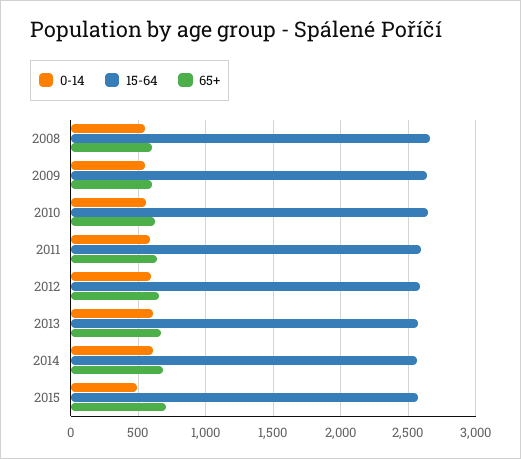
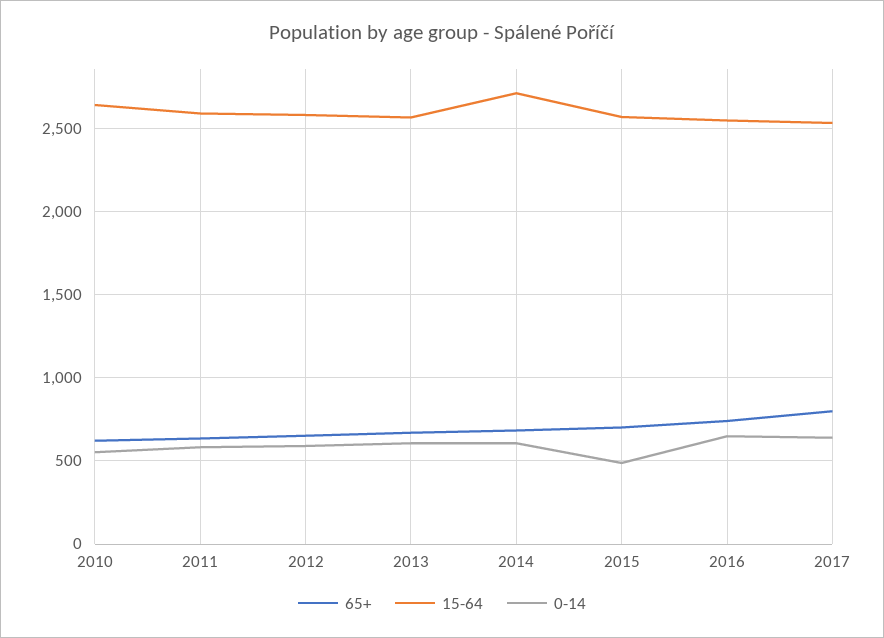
0-14, 2008: 550 -> none
15-64, 2008: 2650 -> none
65+, 2008: 600 -> none
0-14, 2009: 550 -> none
15-64, 2009: 2650 -> none
65+, 2009: 600 -> none
15-64, 2014: 2550 -> 2700
65+, 2016: none -> 750
15-64, 2016: none -> 2550
0-14, 2016: none -> 650
65+, 2017: none -> 800
15-64, 2017: none -> 2550
0-14, 2017: none -> 650

